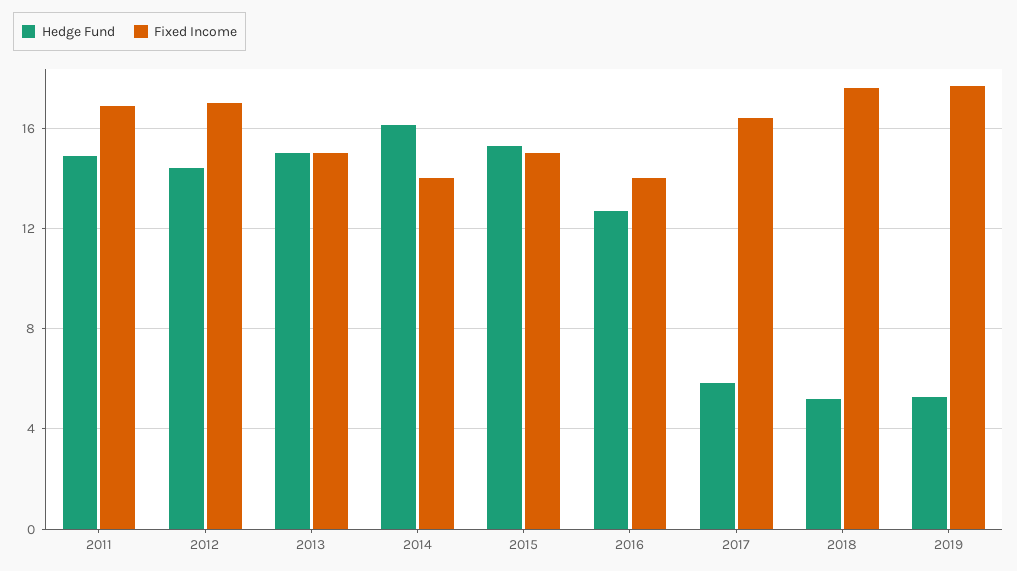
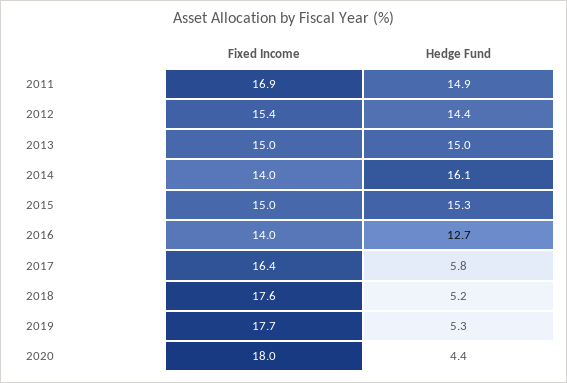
Fixed Income, 2012: 17 -> 15.4
Fixed Income, 2020: none -> 18
Hedge Fund, 2020: none -> 4.4

